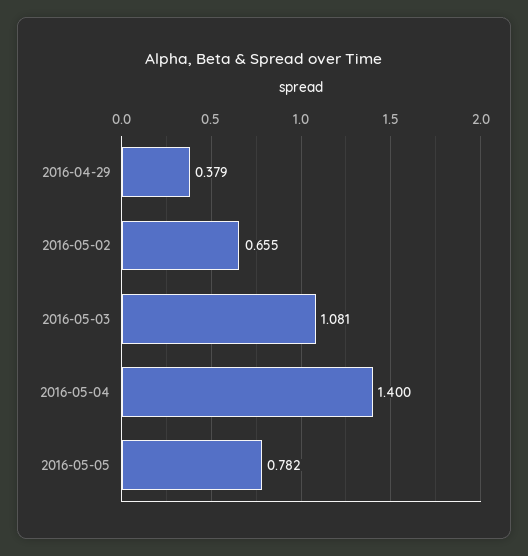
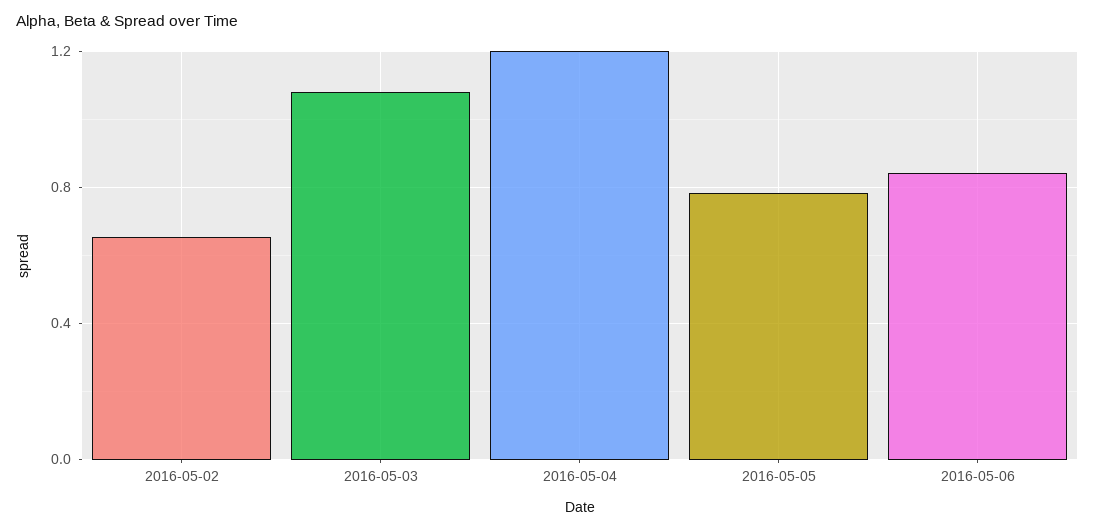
2016-04-29: 0.379 -> none
2016-05-04: 1.4 -> 1.2
2016-05-06: none -> 0.85

